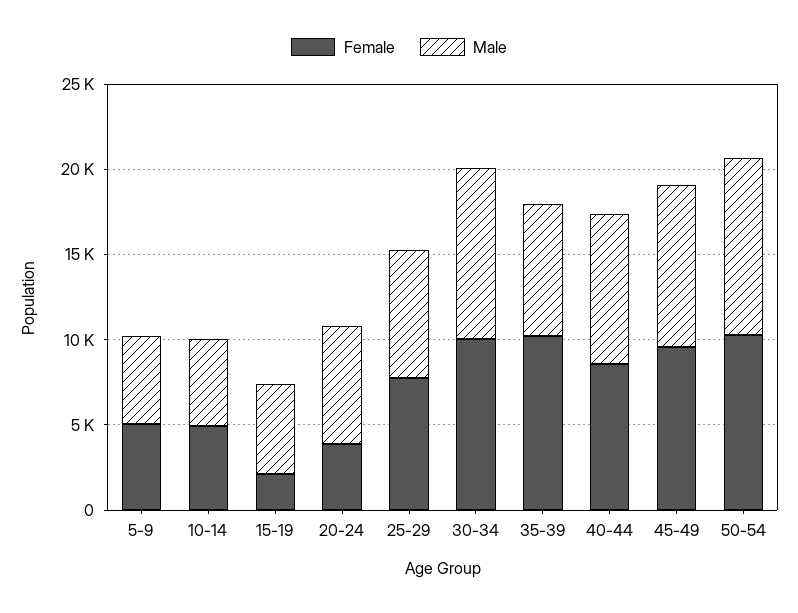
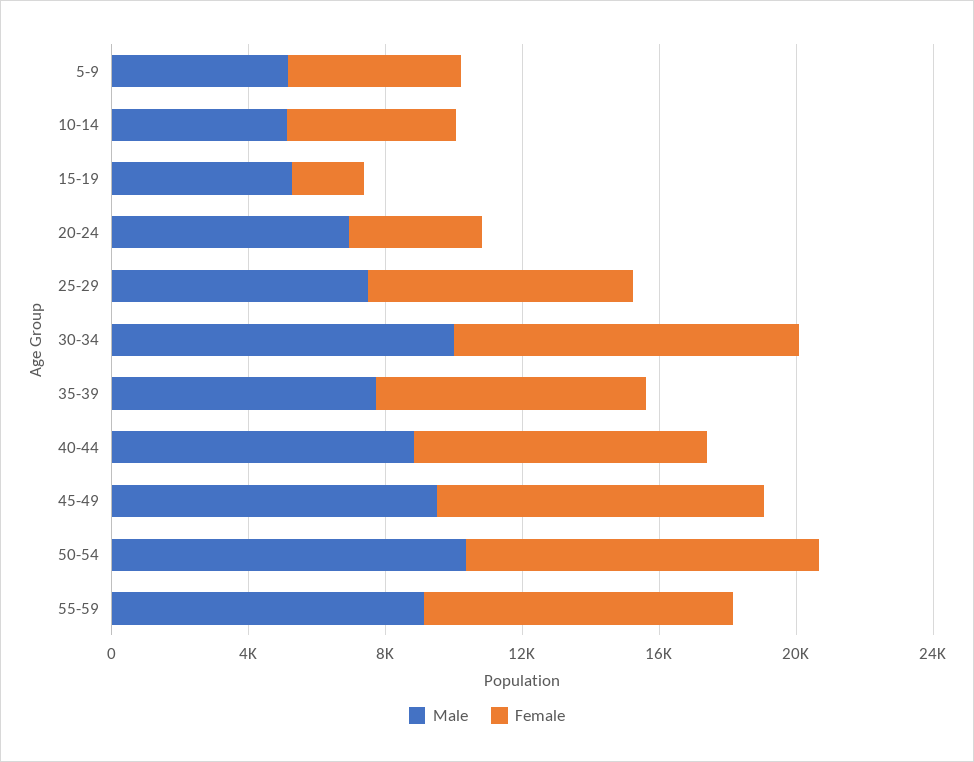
Female, 35-39: 10000 -> 8000
Male, 55-59: none -> 9000
Female, 55-59: none -> 9000

